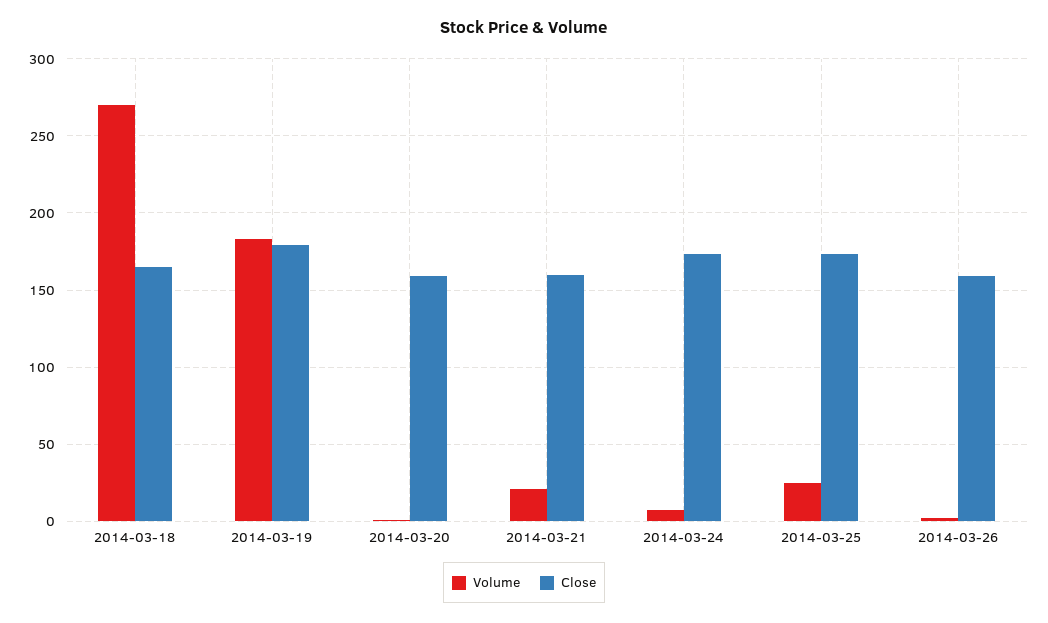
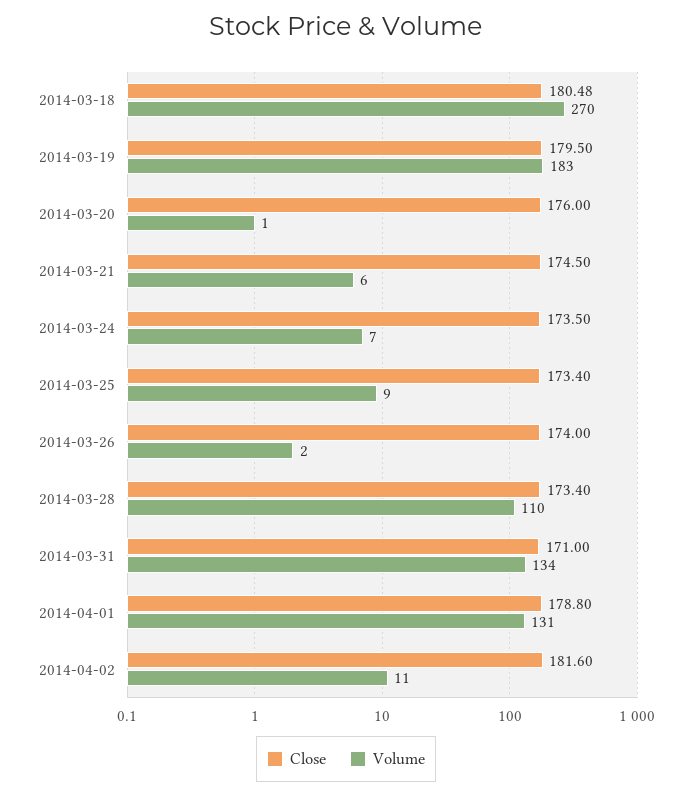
Close, 2014-03-18: 165 -> 180.48
Close, 2014-03-20: 160 -> 176
Volume, 2014-03-21: 20 -> 6
Close, 2014-03-21: 160 -> 174.5
Volume, 2014-03-25: 25 -> 9
Close, 2014-03-26: 160 -> 174
Close, 2014-03-28: none -> 173.4
Volume, 2014-03-28: none -> 110
Close, 2014-03-31: none -> 171
Volume, 2014-03-31: none -> 134
Close, 2014-04-01: none -> 178.8
Volume, 2014-04-01: none -> 131
Close, 2014-04-02: none -> 181.6
Volume, 2014-04-02: none -> 11

